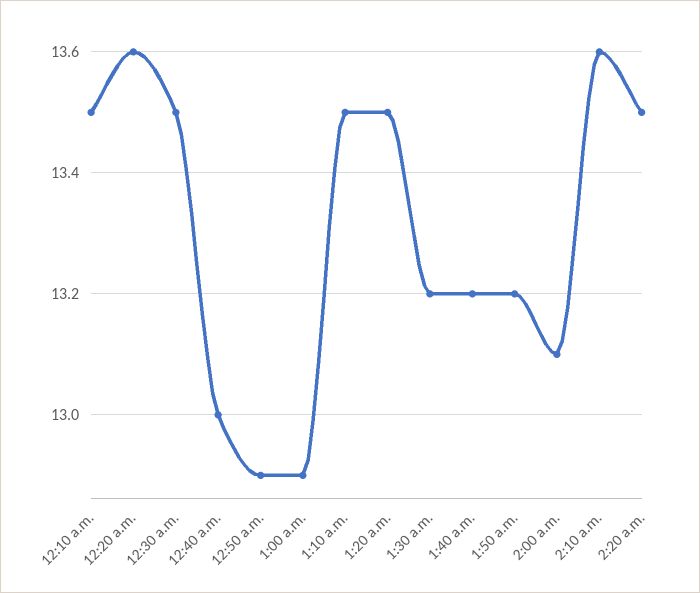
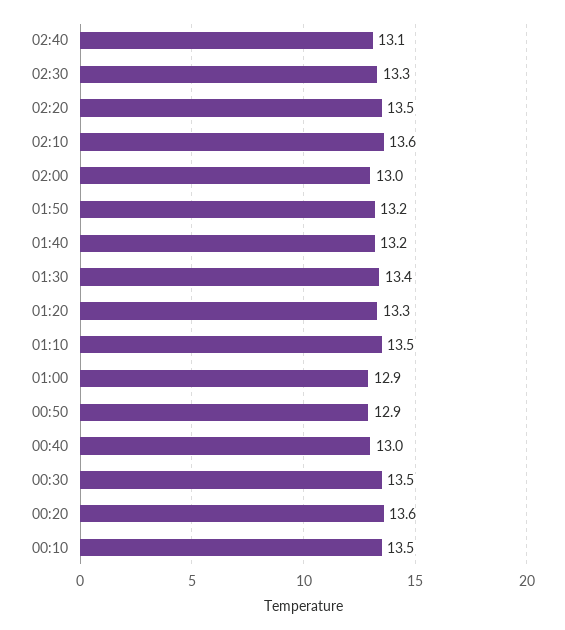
1:20 a.m.: 13.5 -> 13.3
1:30 a.m.: 13.2 -> 13.4
2:00 a.m.: 13.1 -> 13
02:40: none -> 13.1
02:30: none -> 13.3

